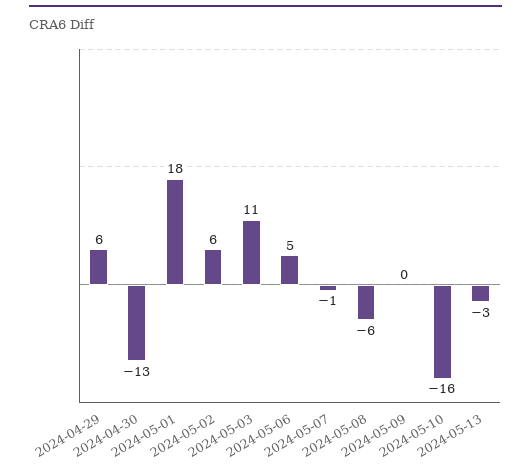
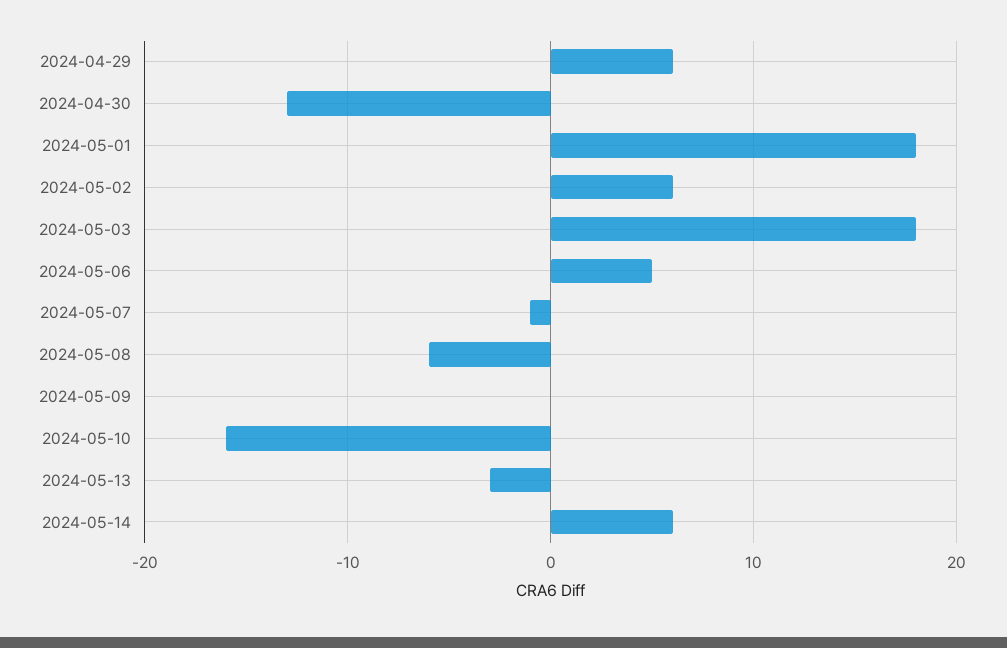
2024-05-03: 11 -> 18
2024-05-14: none -> 6

